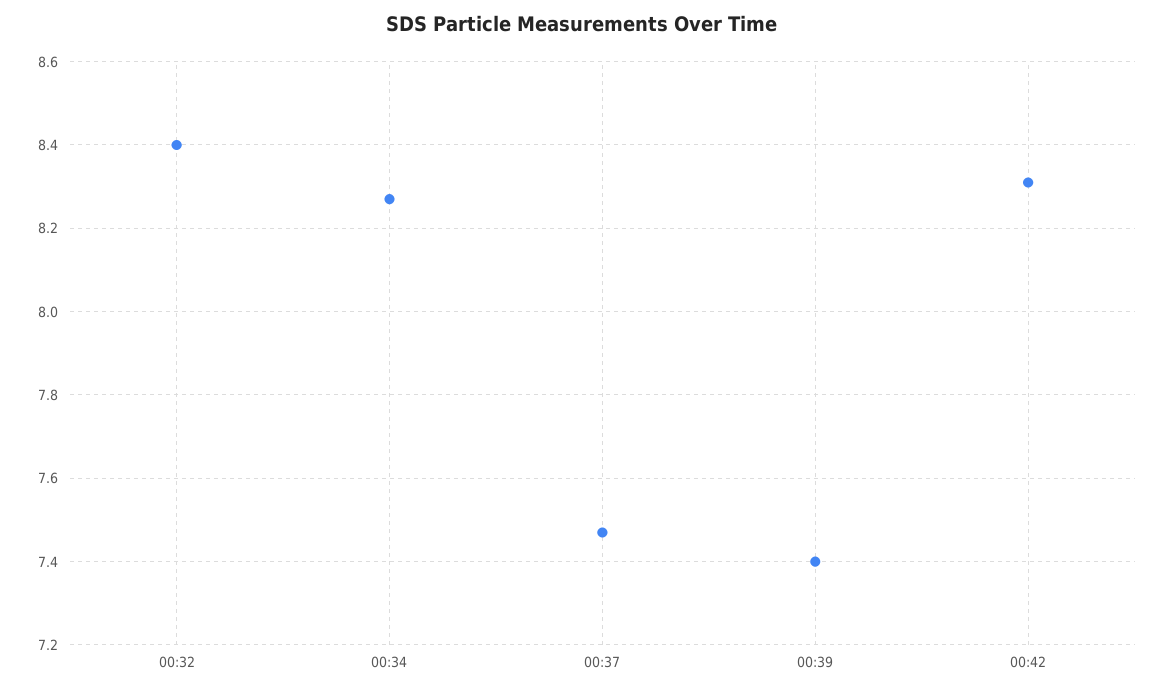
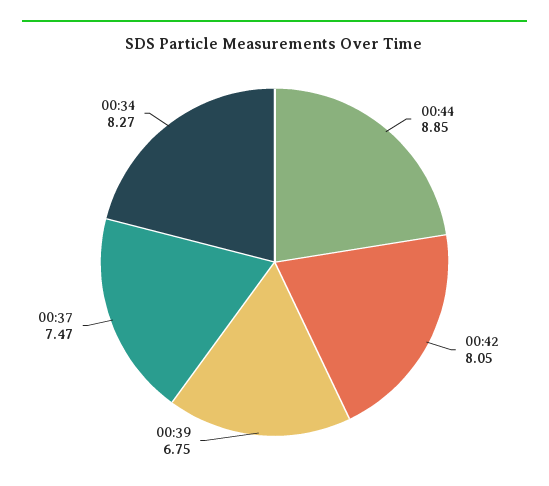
00:32: 8.4 -> none
00:39: 7.4 -> 6.75
00:42: 8.3 -> 8.05
00:44: none -> 8.85

